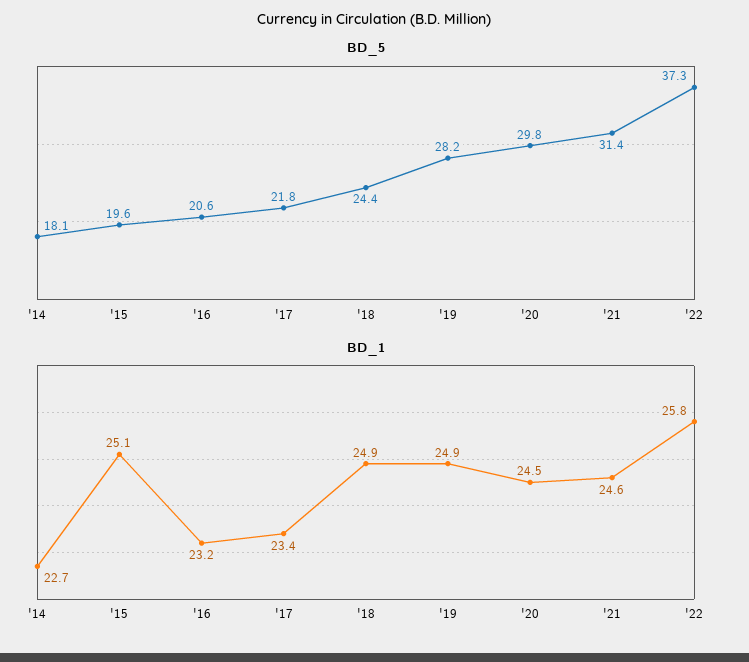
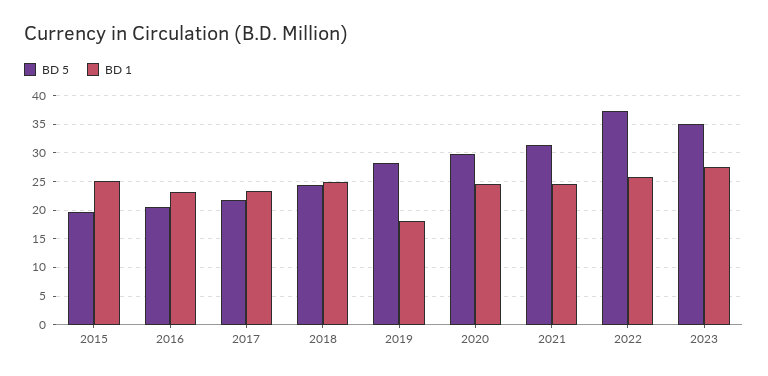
BD_5, '14: 18.1 -> none
BD_1, '14: 22.7 -> none
BD_1, '19: 24.9 -> 17.5
BD_5, 2023: none -> 35
BD_1, 2023: none -> 27.5

